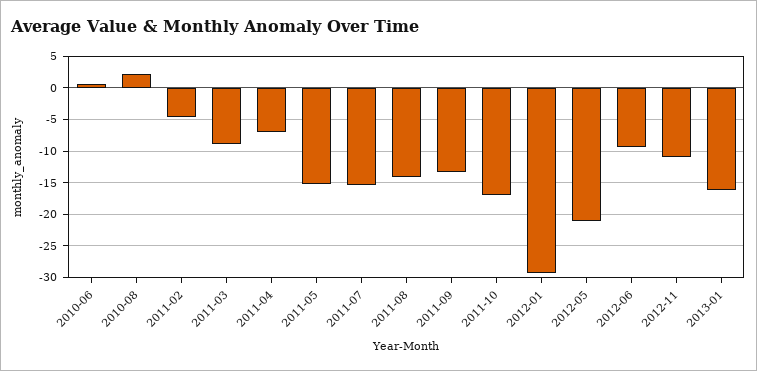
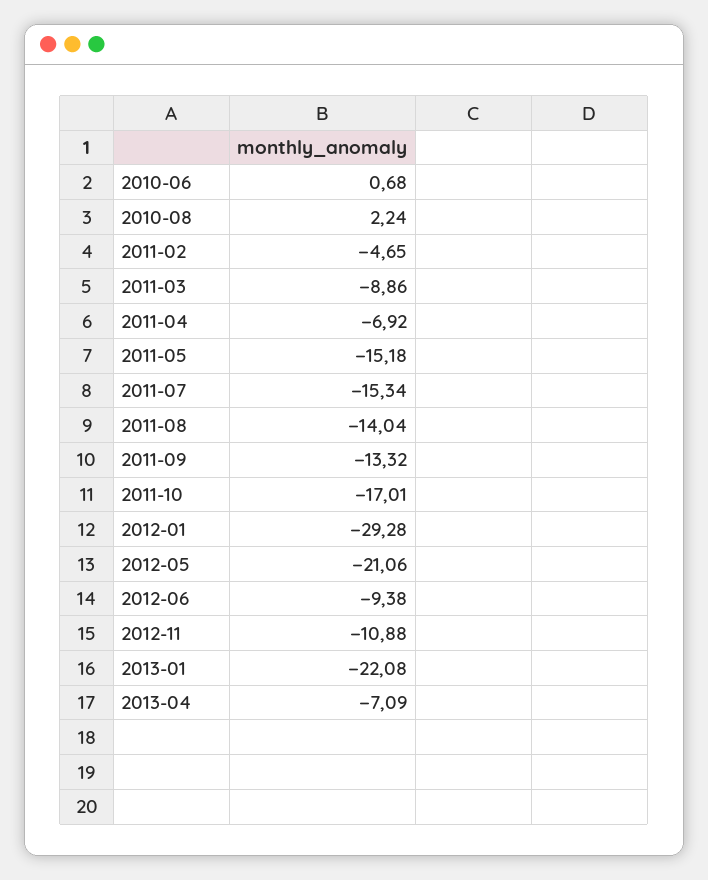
2013-01: -16 -> -22.08
2013-04: none -> -7.09

